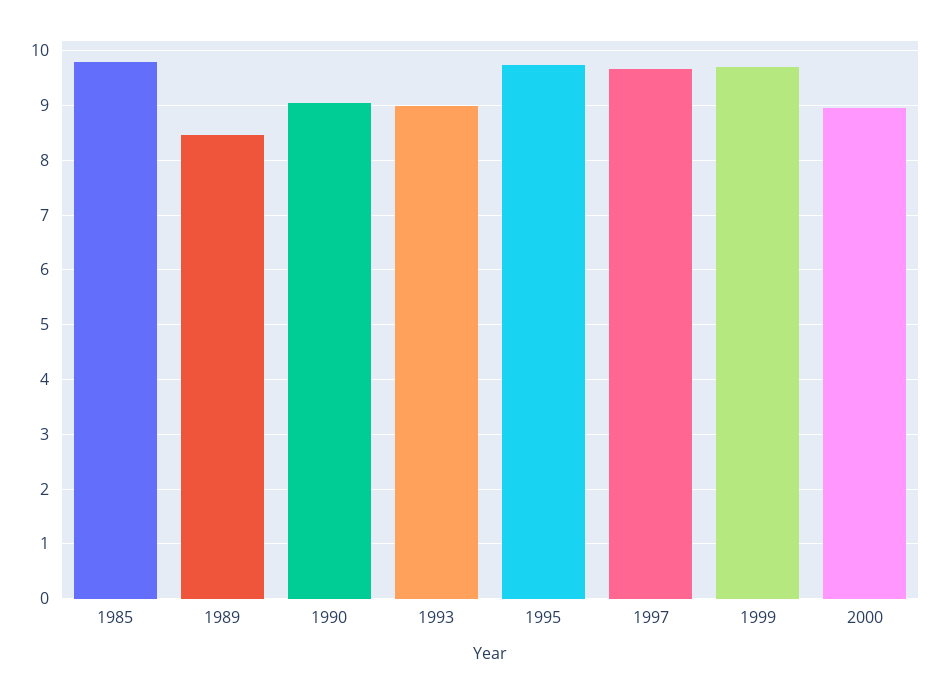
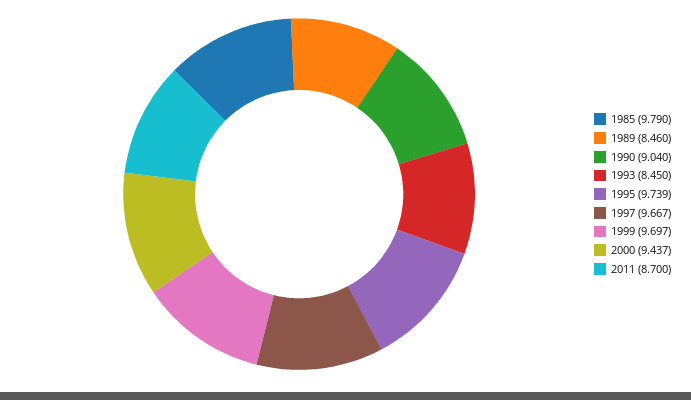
1993: 9 -> 8.45
2000: 9 -> 9.437
2011: none -> 8.7

